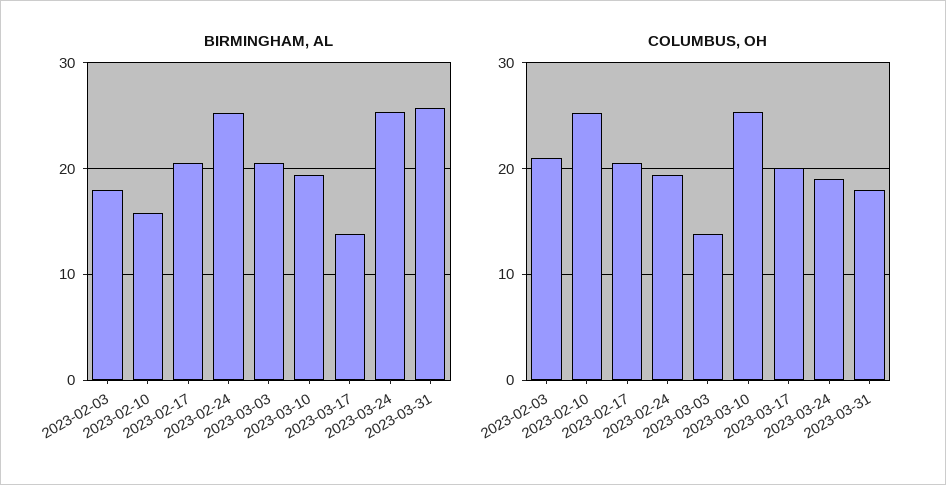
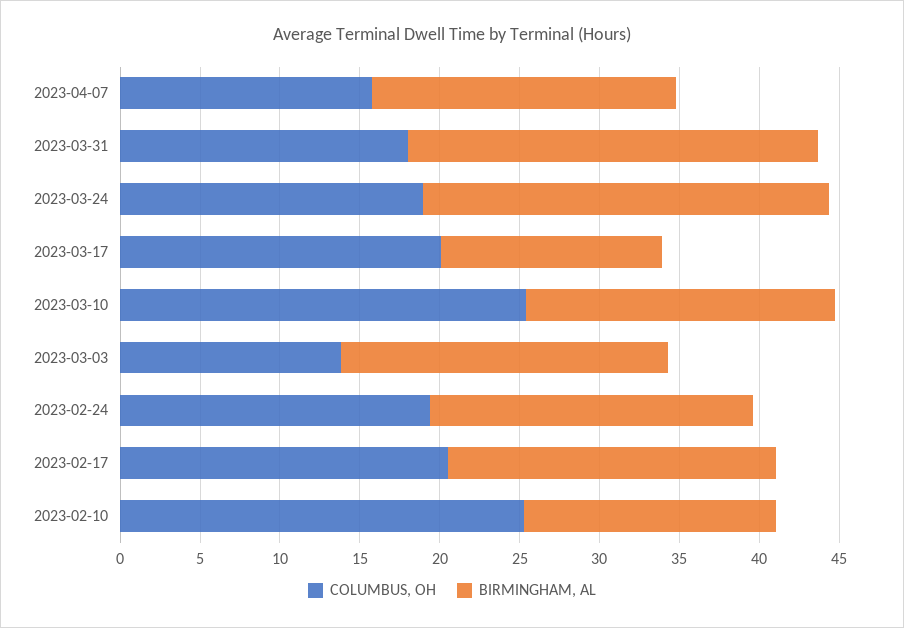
BIRMINGHAM, AL, 2023-02-03: 18 -> none
BIRMINGHAM, AL, 2023-02-24: 25 -> 20
COLUMBUS, OH, 2023-02-03: 21 -> none
COLUMBUS, OH, 2023-04-07: none -> 16
BIRMINGHAM, AL, 2023-04-07: none -> 19

